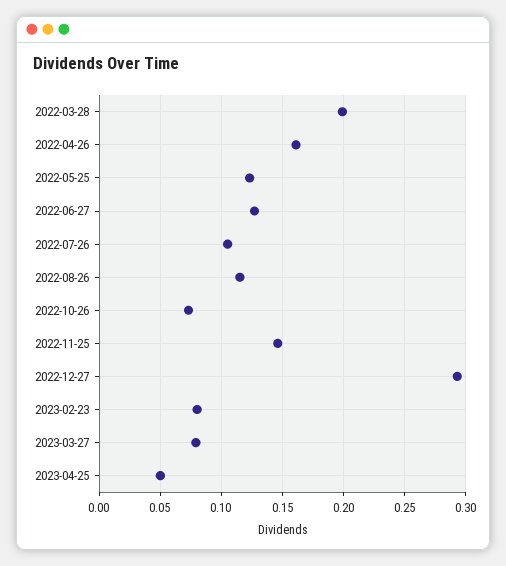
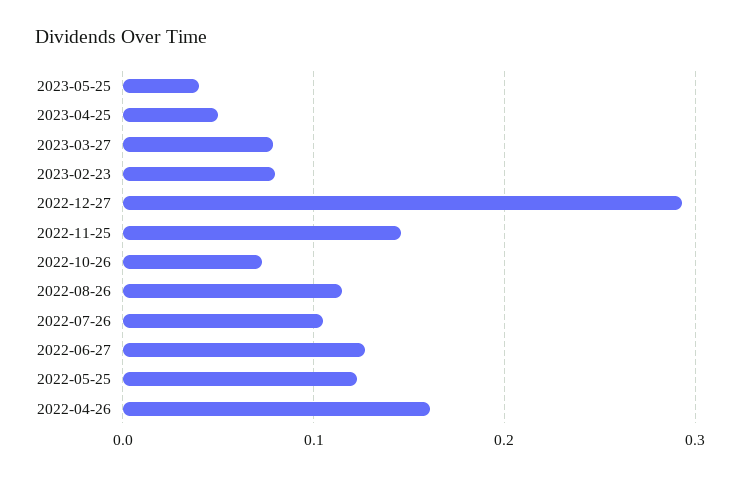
2022-03-28: 0.2 -> none
2023-05-25: none -> 0.04

